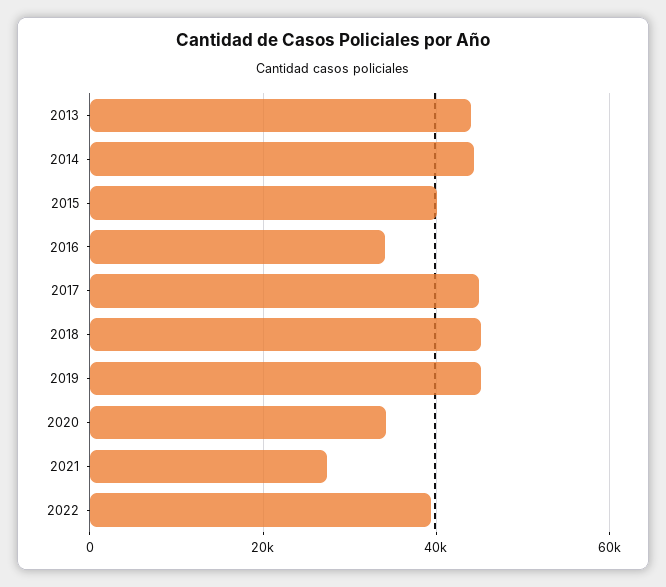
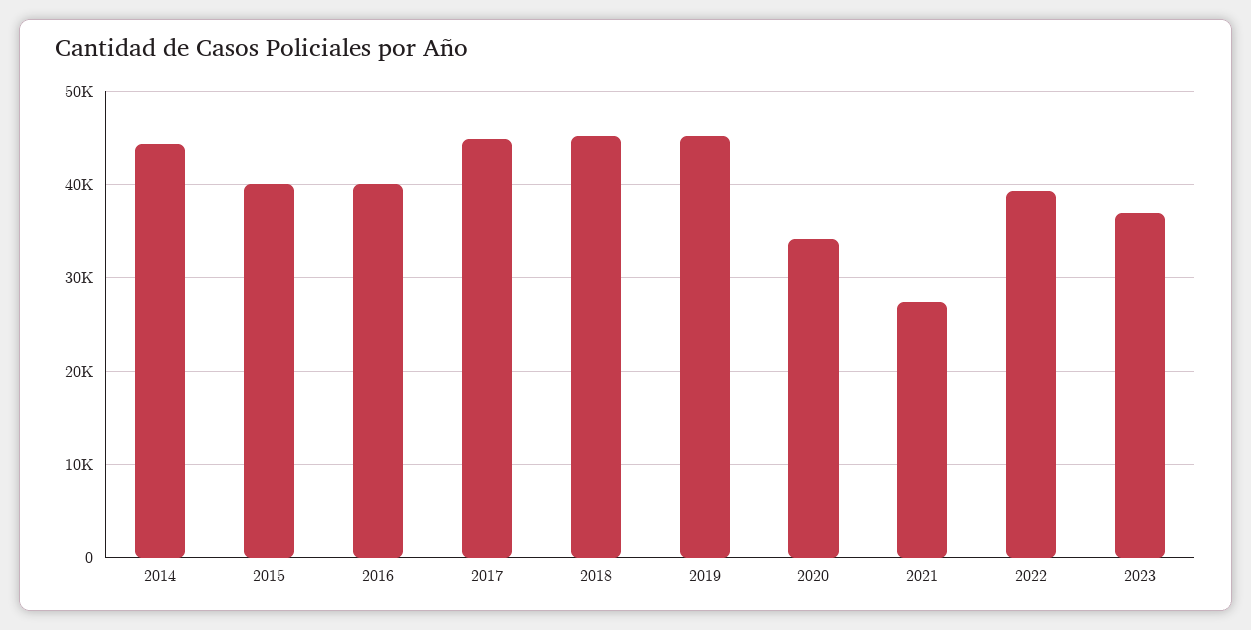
2013: 44000 -> none
2016: 34000 -> 40000
2023: none -> 37000

